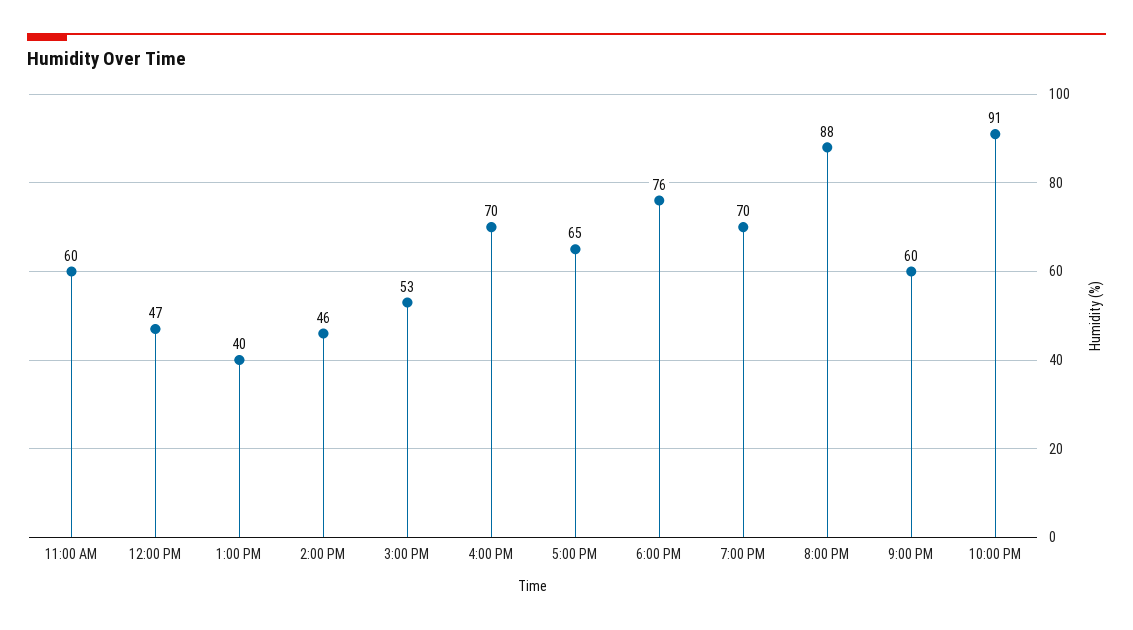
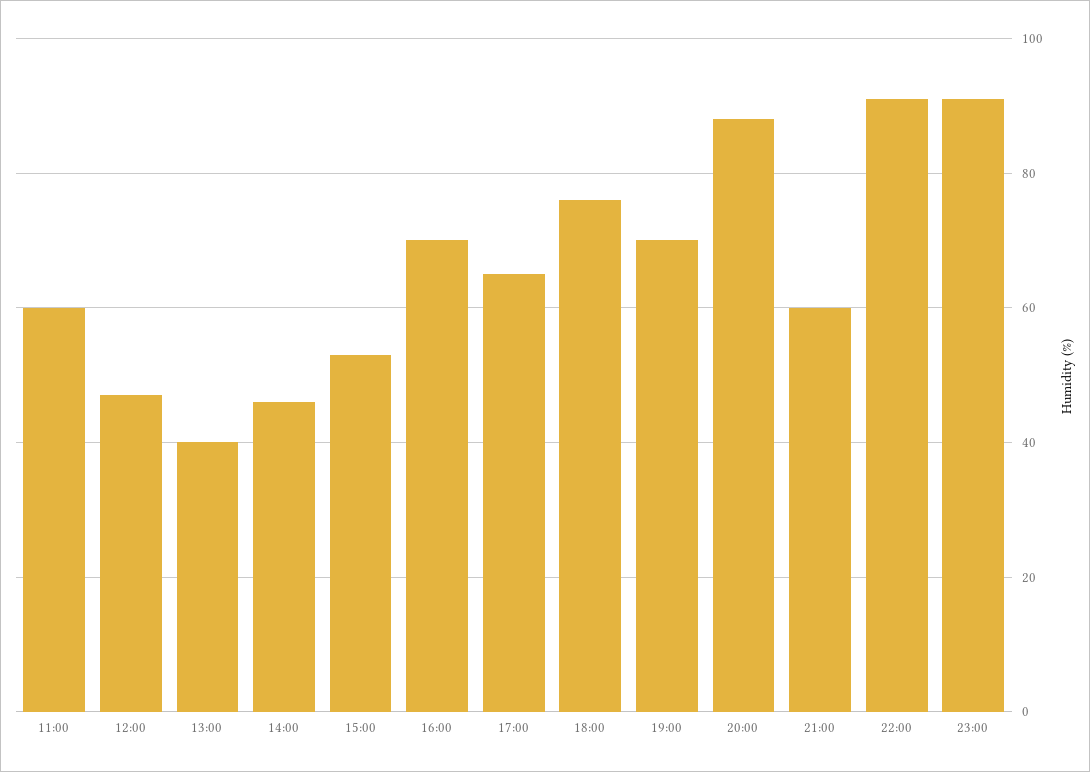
23:00: none -> 90

